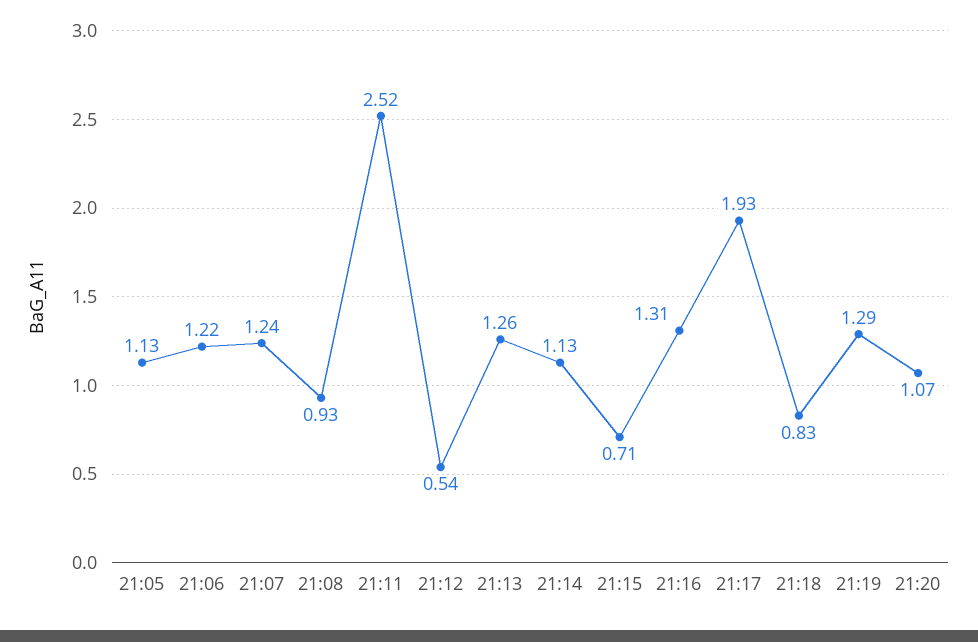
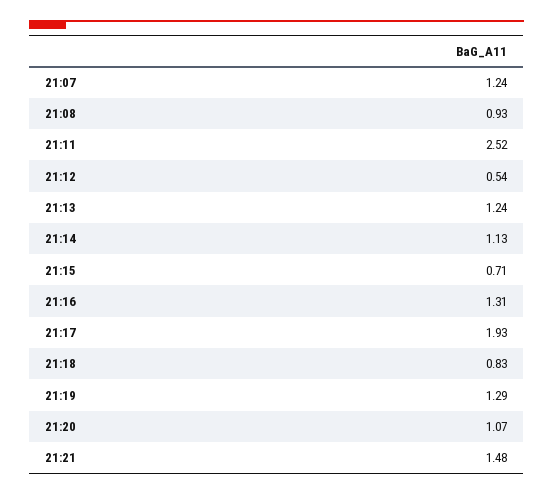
21:05: 1.13 -> none
21:06: 1.22 -> none
21:13: 1.26 -> 1.24
21:21: none -> 1.48

